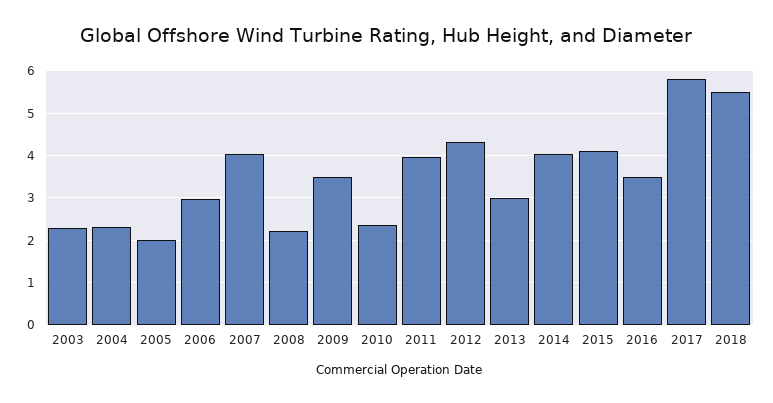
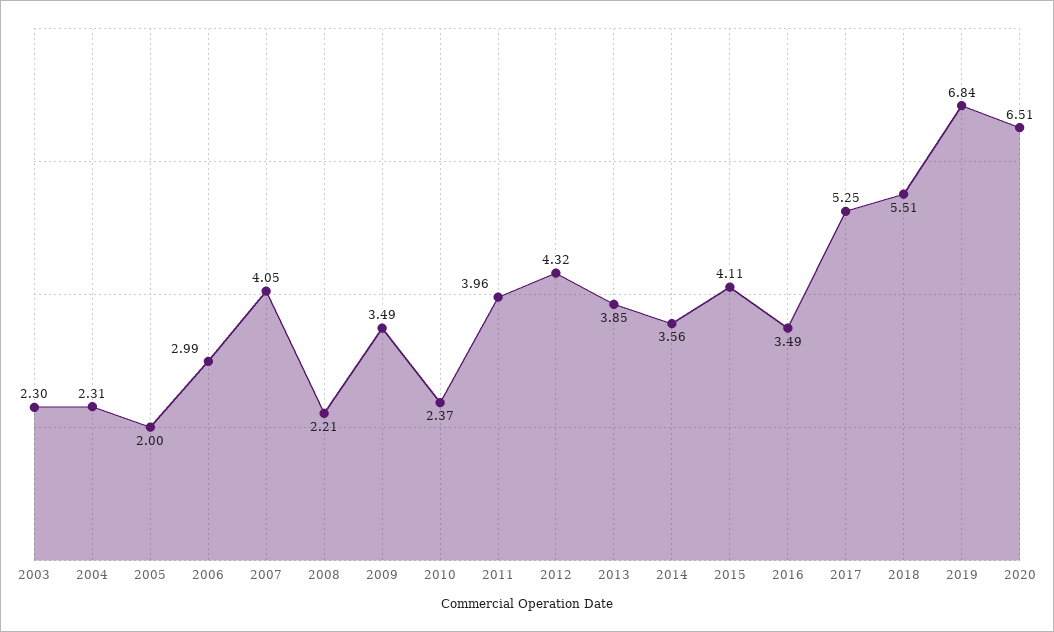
2013: 3 -> 3.85
2014: 4 -> 3.56
2017: 5.8 -> 5.25
2019: none -> 6.84
2020: none -> 6.51

